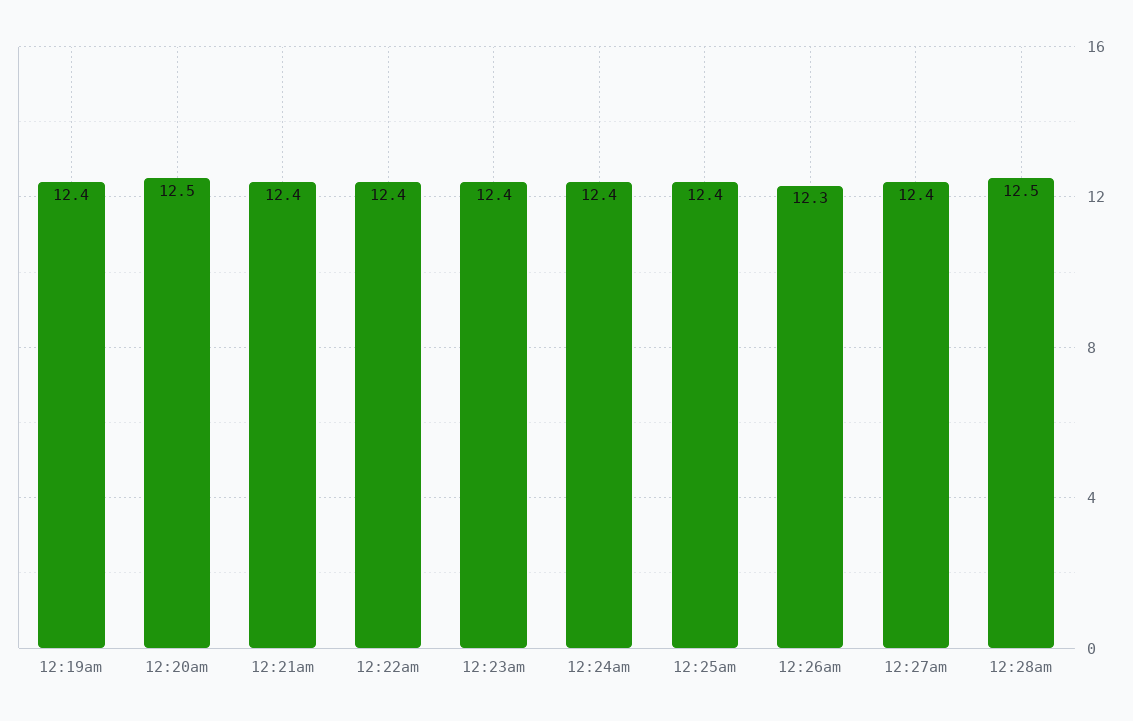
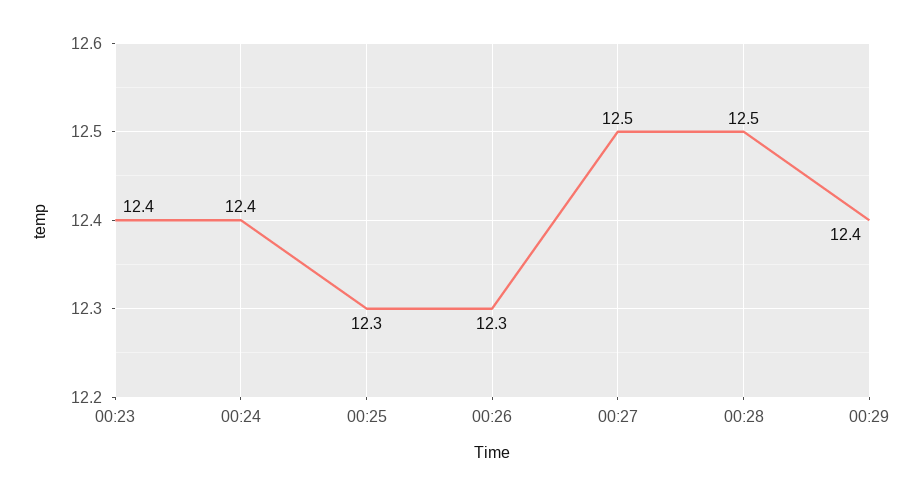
12:19am: 12.4 -> none
12:20am: 12.5 -> none
12:21am: 12.4 -> none
12:22am: 12.4 -> none
12:25am: 12.4 -> 12.3
12:27am: 12.4 -> 12.5
00:29: none -> 12.4

